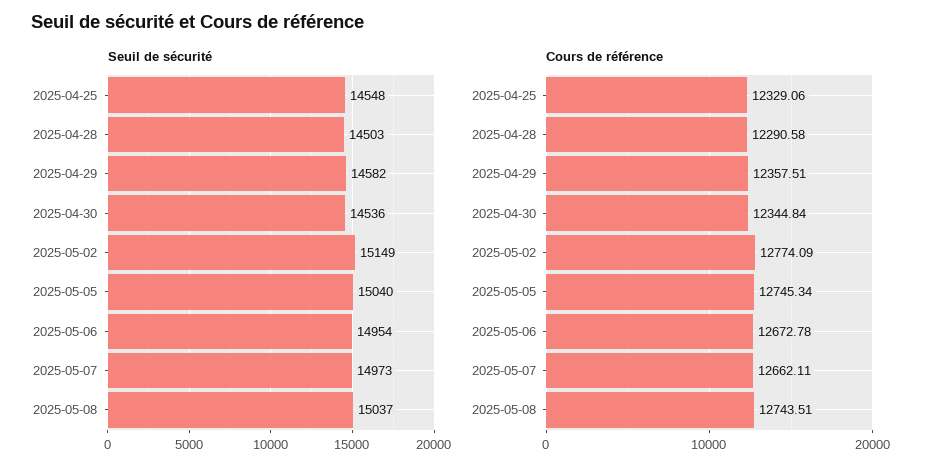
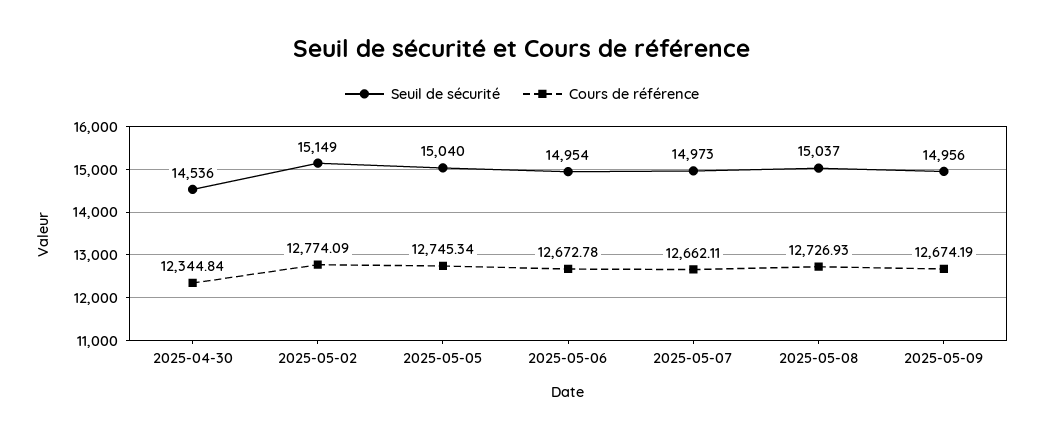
Seuil de sécurité, 2025-04-25: 14548 -> none
Seuil de sécurité, 2025-04-28: 14503 -> none
Seuil de sécurité, 2025-04-29: 14582 -> none
Cours de référence, 2025-04-25: 12329.06 -> none
Cours de référence, 2025-04-28: 12290.58 -> none
Cours de référence, 2025-04-29: 12357.51 -> none
Cours de référence, 2025-05-08: 12743.51 -> 12726.93
Seuil de sécurité, 2025-05-09: none -> 14956
Cours de référence, 2025-05-09: none -> 12674.19

